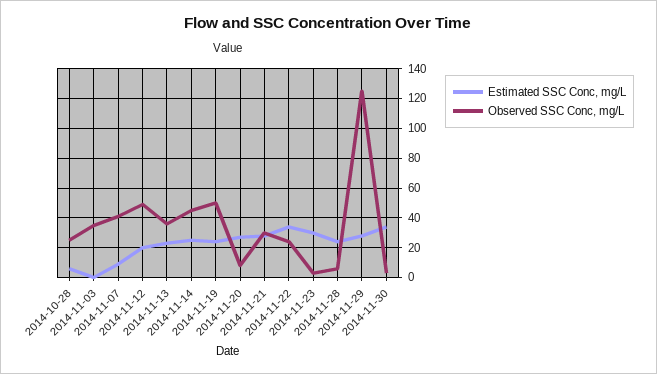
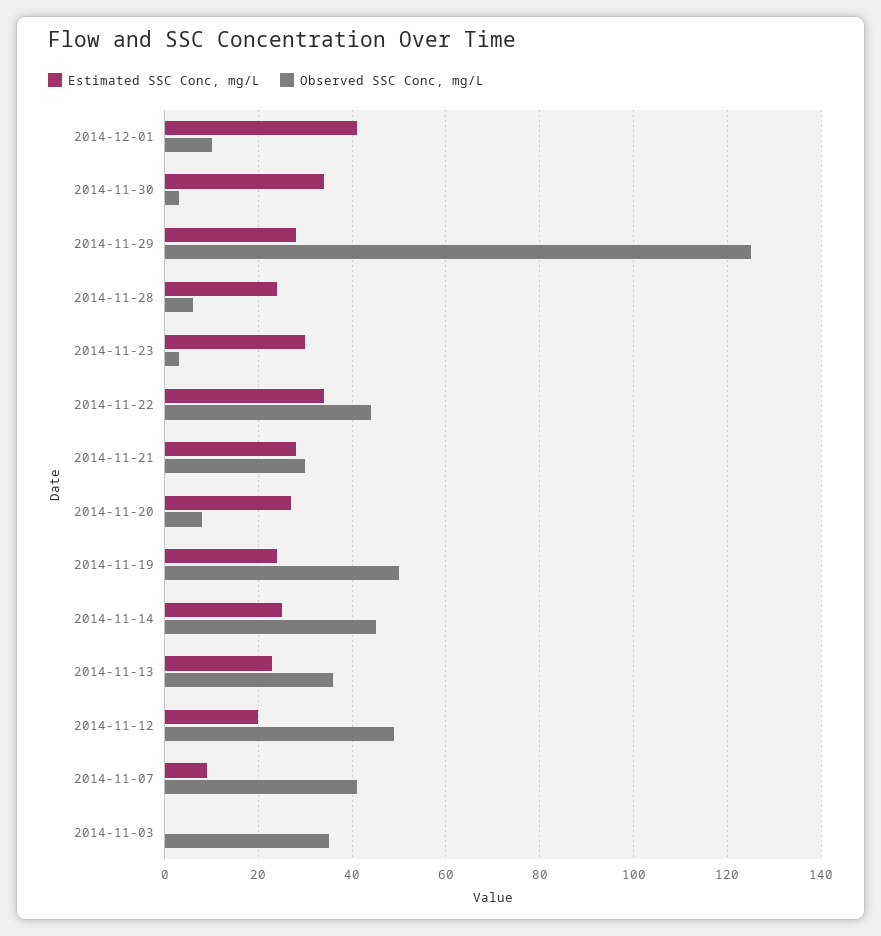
Estimated SSC Conc, mg/L, 2014-10-28: 5 -> none
Observed SSC Conc, mg/L, 2014-10-28: 25 -> none
Observed SSC Conc, mg/L, 2014-11-22: 25 -> 45
Estimated SSC Conc, mg/L, 2014-12-01: none -> 40
Observed SSC Conc, mg/L, 2014-12-01: none -> 10

